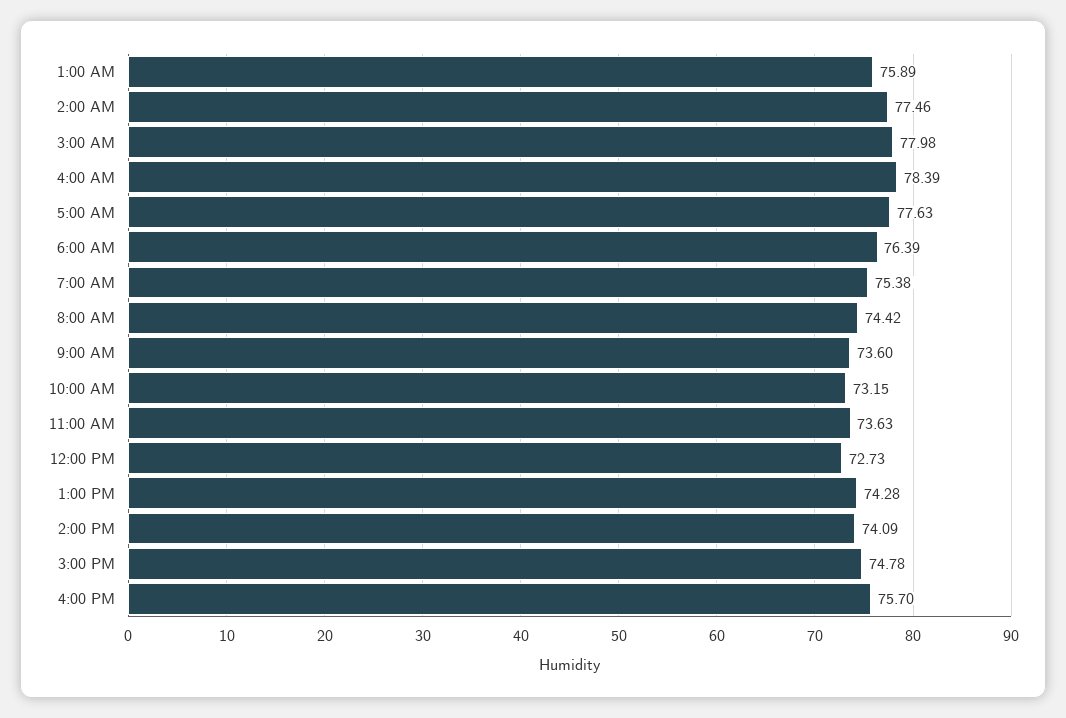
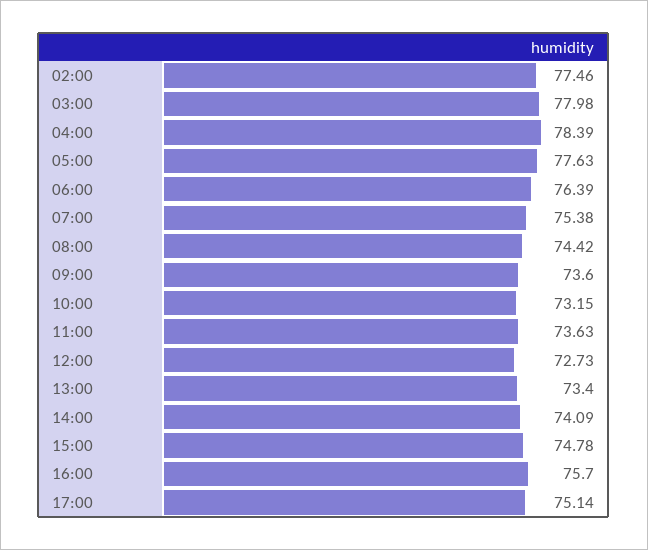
1:00 AM: 75.89 -> none
1:00 PM: 74.28 -> 73.4
17:00: none -> 75.14

